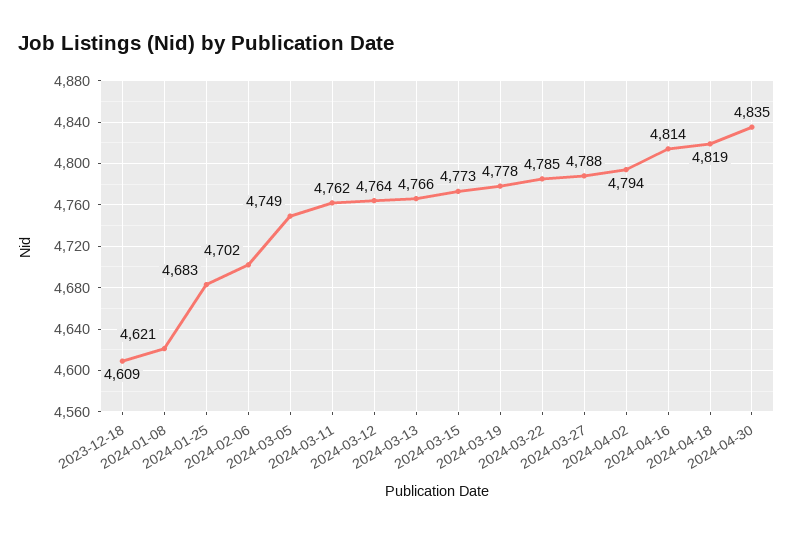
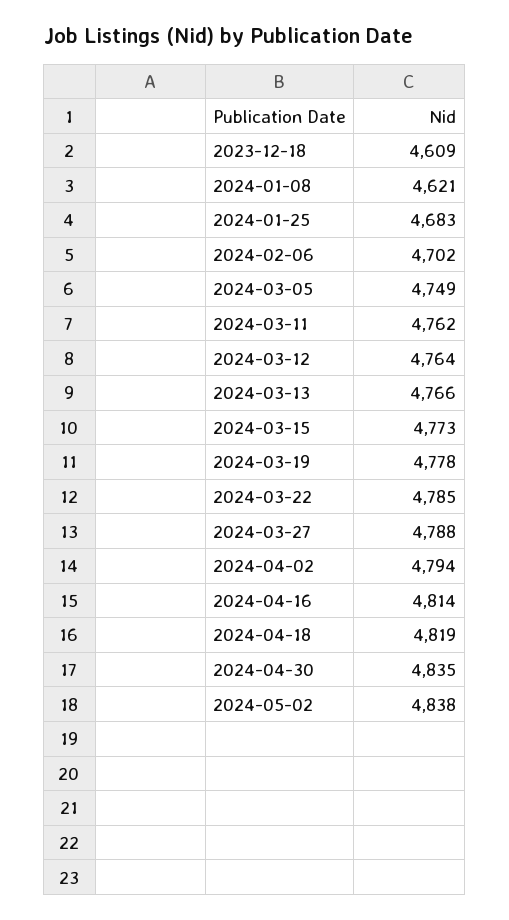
2024-05-02: none -> 4838

